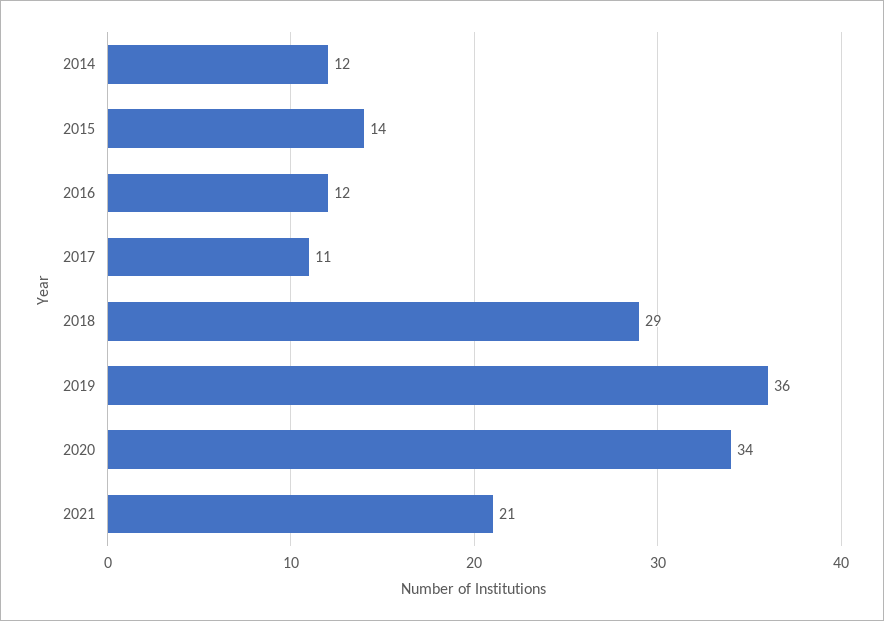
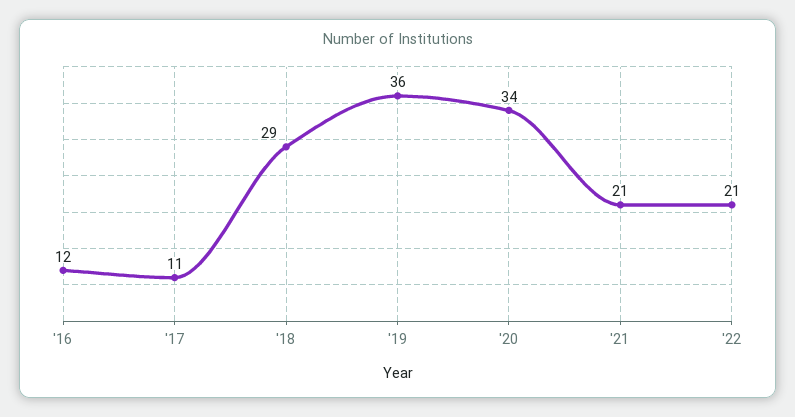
2014: 12 -> none
2015: 14 -> none
'22: none -> 21

